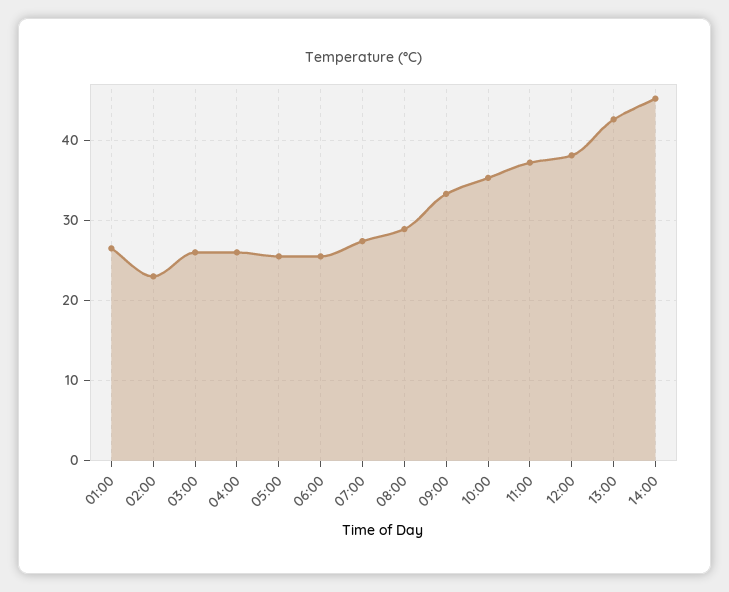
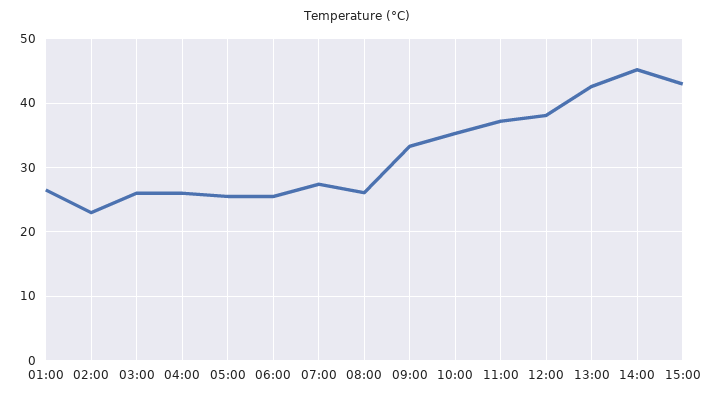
08:00: 29 -> 26
15:00: none -> 43

